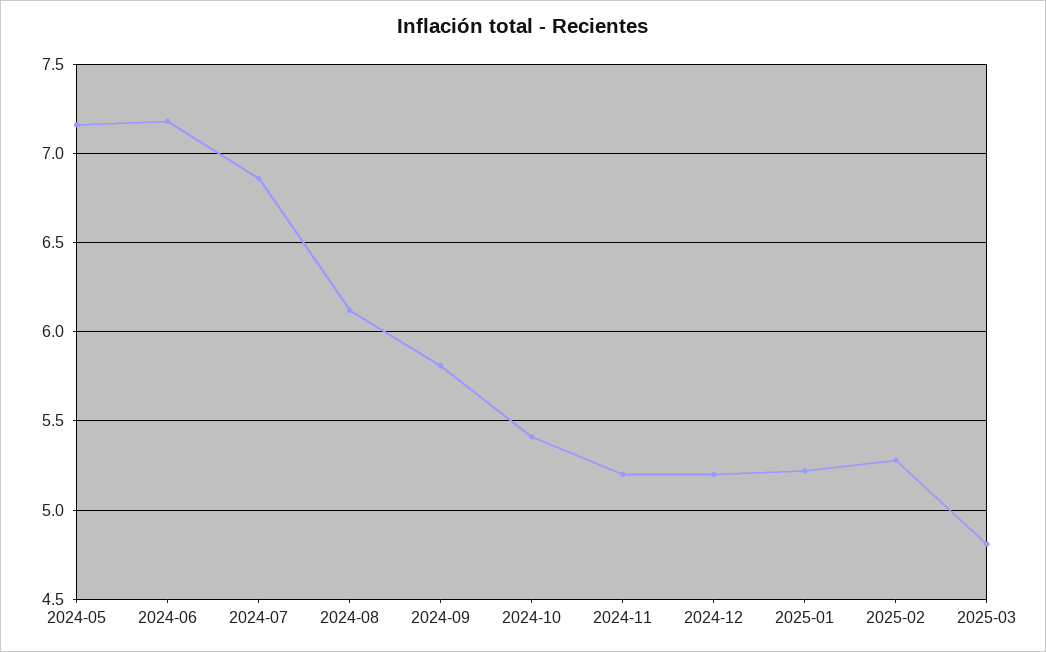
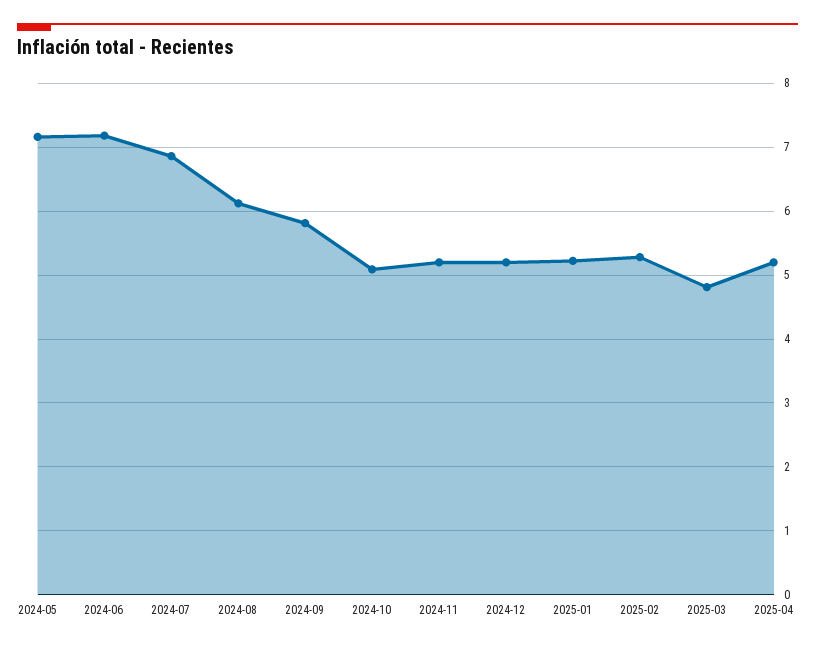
2024-10: 5.4 -> 5.1
2025-04: none -> 5.2

